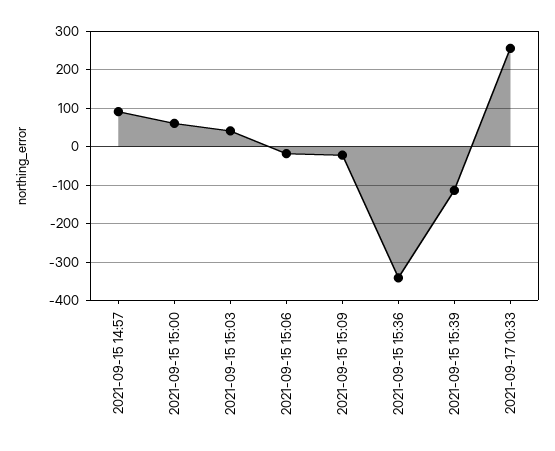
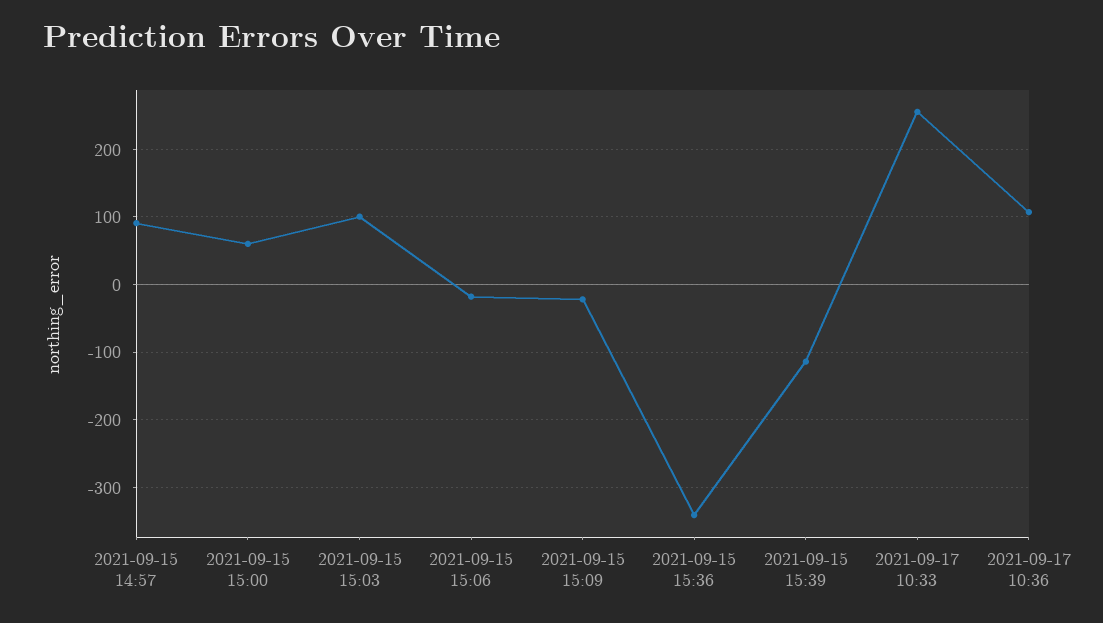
2021-09-15 15:03: 40 -> 100
2021-09-17 10:36: none -> 110

